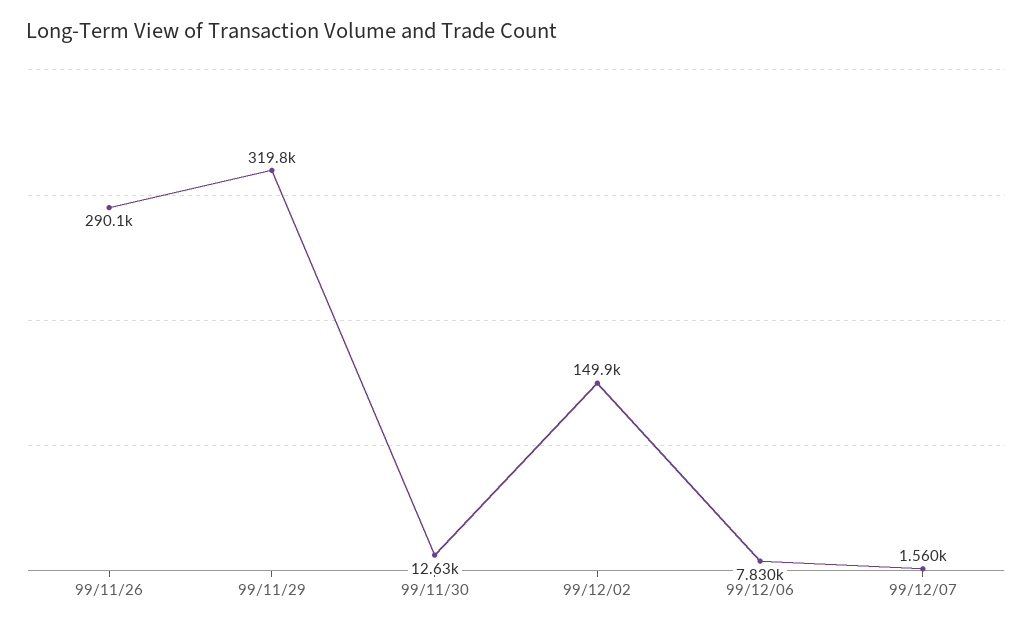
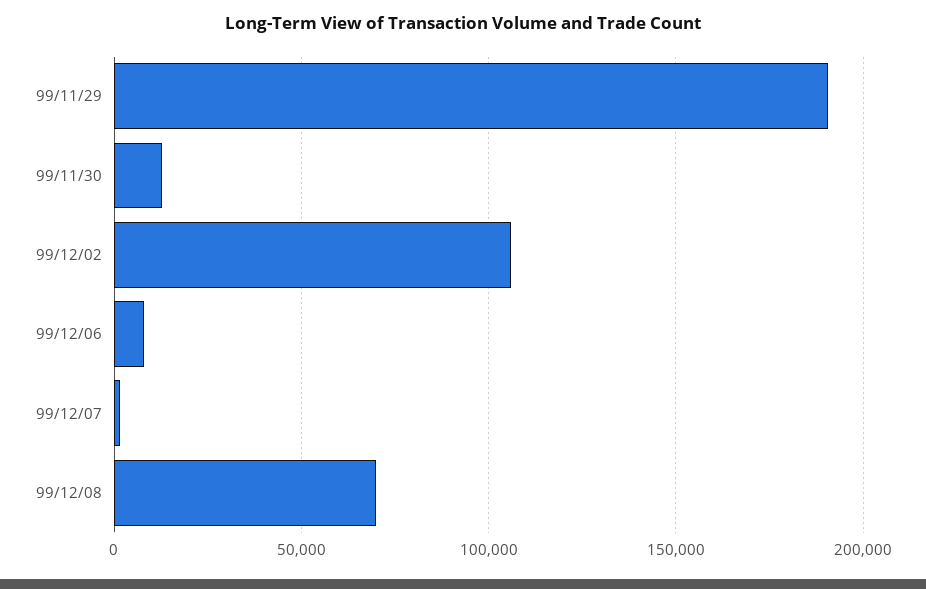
99/11/26: 290100 -> none
99/11/29: 319800 -> 190000
99/12/02: 149900 -> 105000
99/12/08: none -> 70000

